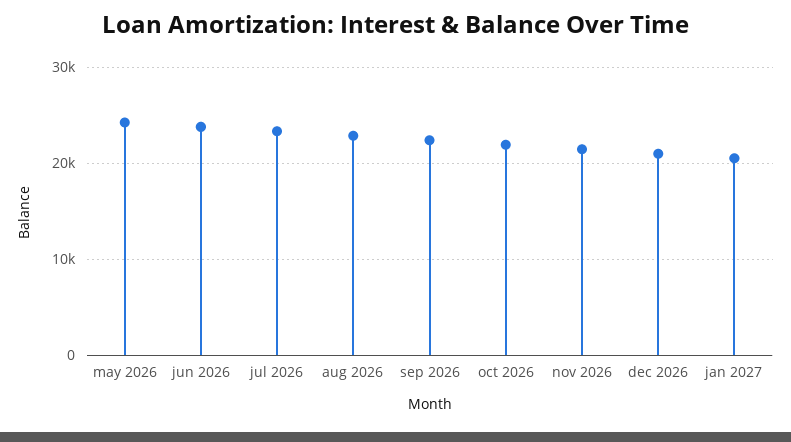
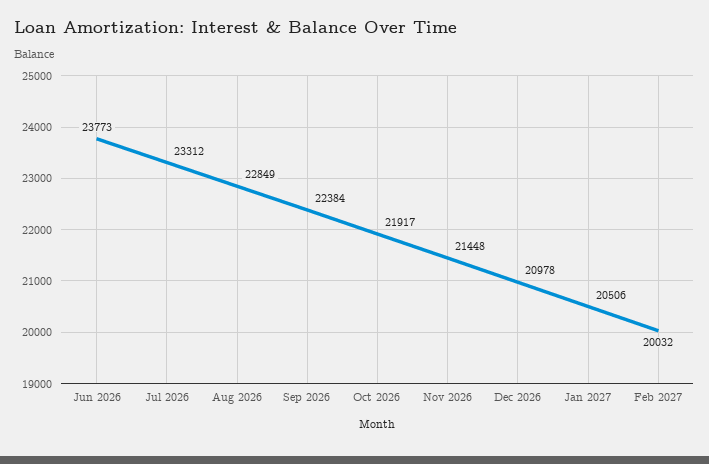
may 2026: 24000 -> none
Feb 2027: none -> 20032

